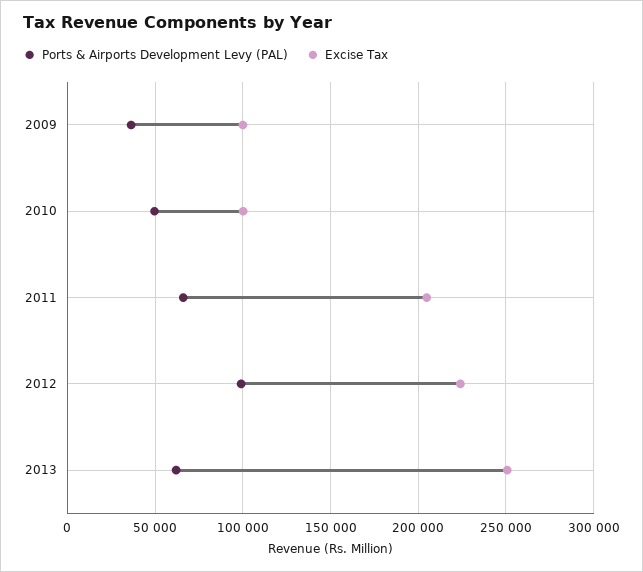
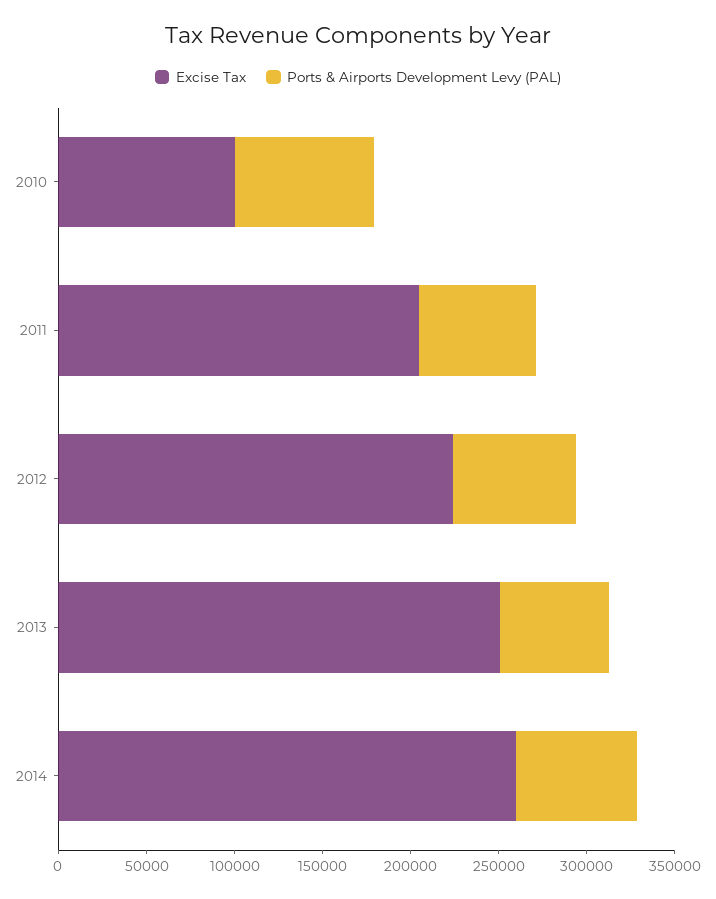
Ports & Airports Development Levy (PAL), 2009: 35000 -> none
Excise Tax, 2009: 100000 -> none
Ports & Airports Development Levy (PAL), 2010: 50000 -> 80000
Ports & Airports Development Levy (PAL), 2012: 100000 -> 70000
Excise Tax, 2014: none -> 260000
Ports & Airports Development Levy (PAL), 2014: none -> 70000

